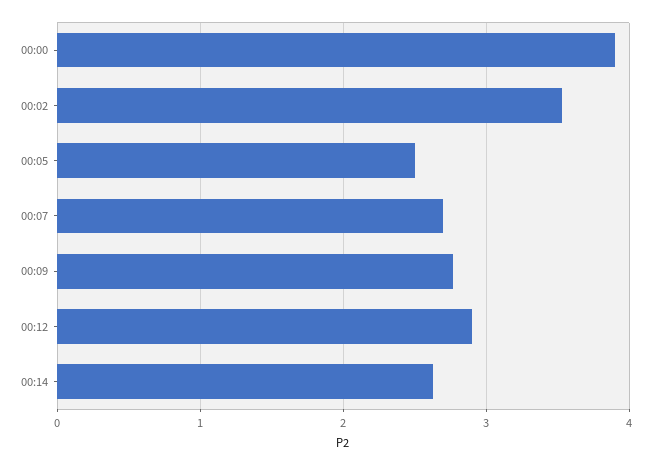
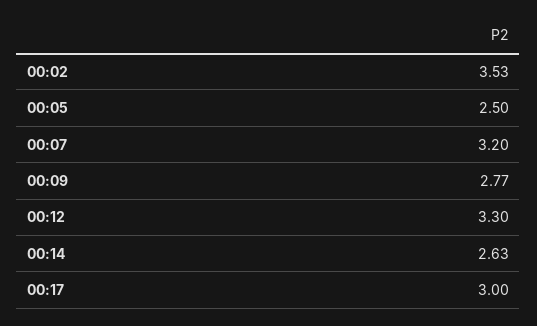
00:00: 3.9 -> none
00:07: 2.7 -> 3.2
00:12: 2.9 -> 3.3
00:17: none -> 3

